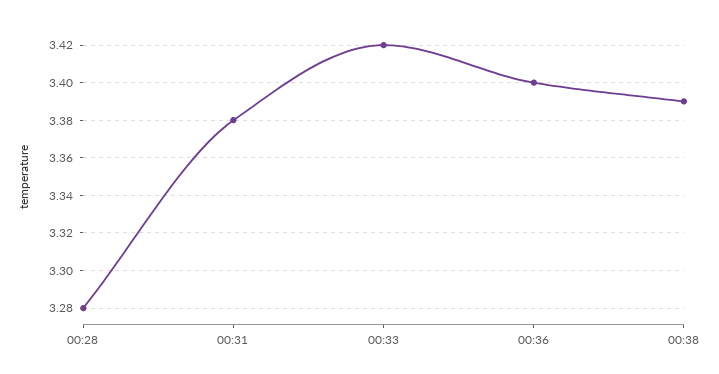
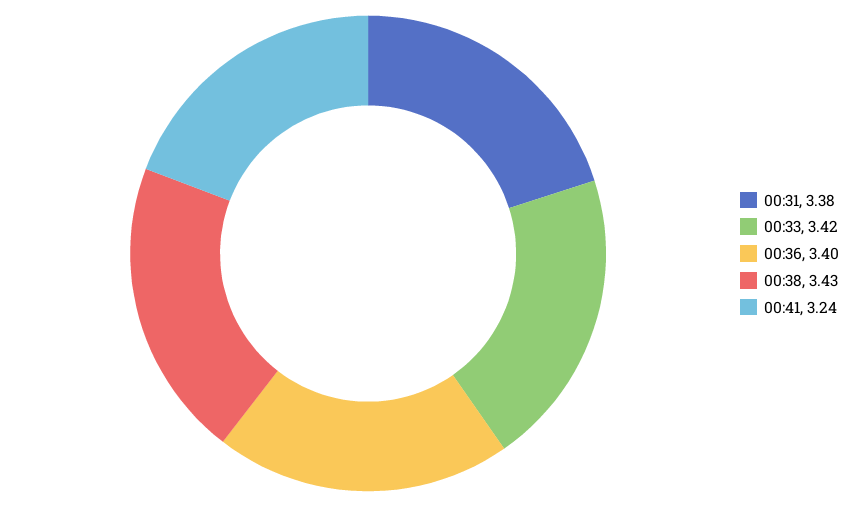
00:28: 3.28 -> none
00:38: 3.39 -> 3.43
00:41: none -> 3.24

